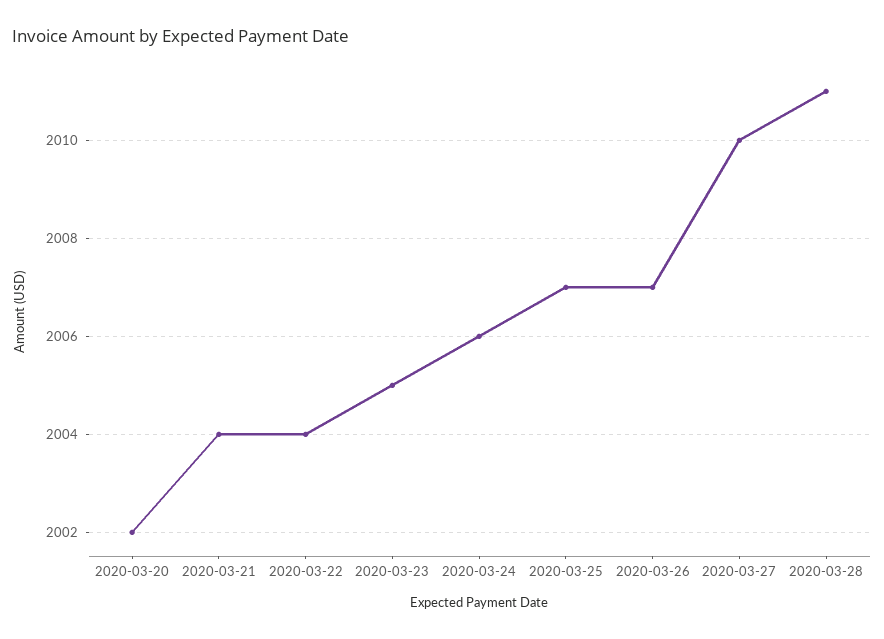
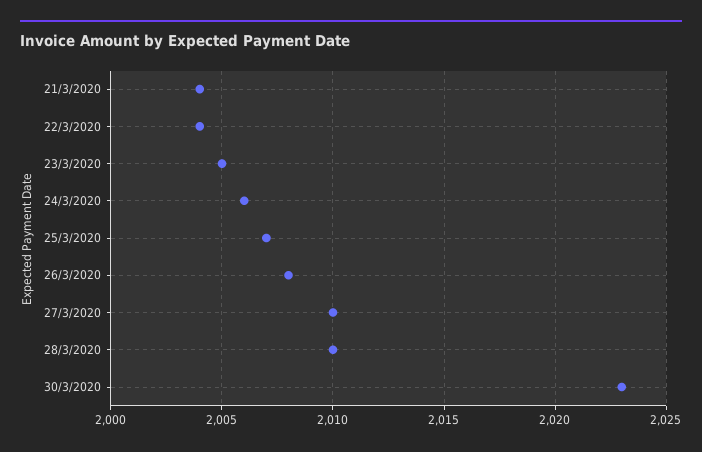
2020-03-20: 2002 -> none
2020-03-26: 2007 -> 2008
2020-03-28: 2011 -> 2010
30/3/2020: none -> 2023

